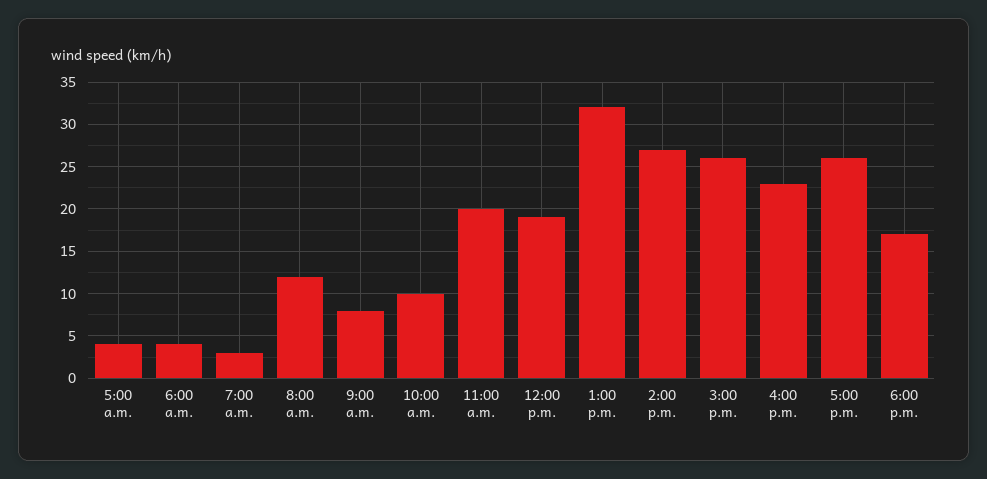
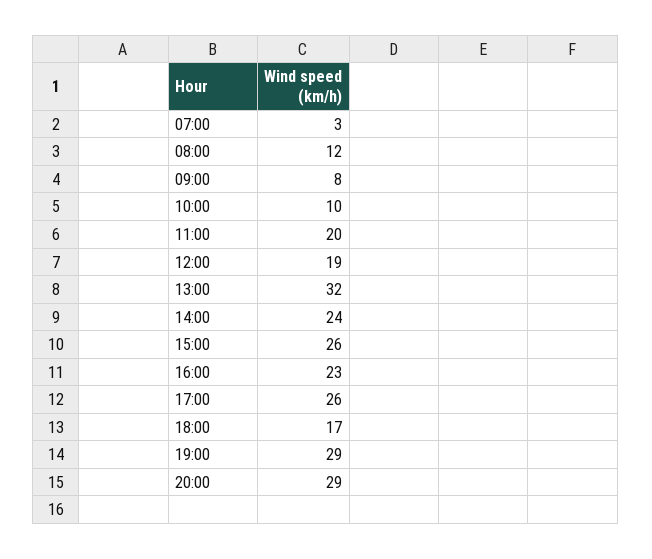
5:00 a.m.: 4 -> none
6:00 a.m.: 4 -> none
2:00 p.m.: 27 -> 24
19:00: none -> 29
20:00: none -> 29

